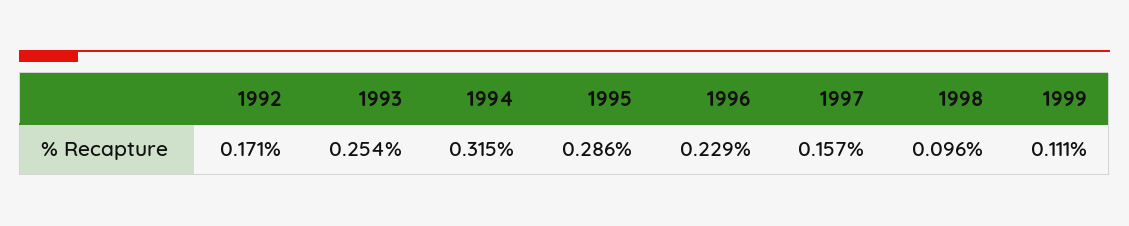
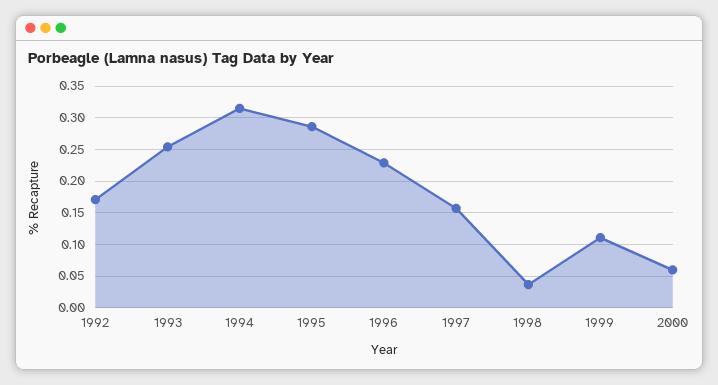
1998: 0.096 -> 0.04
2000: none -> 0.06

